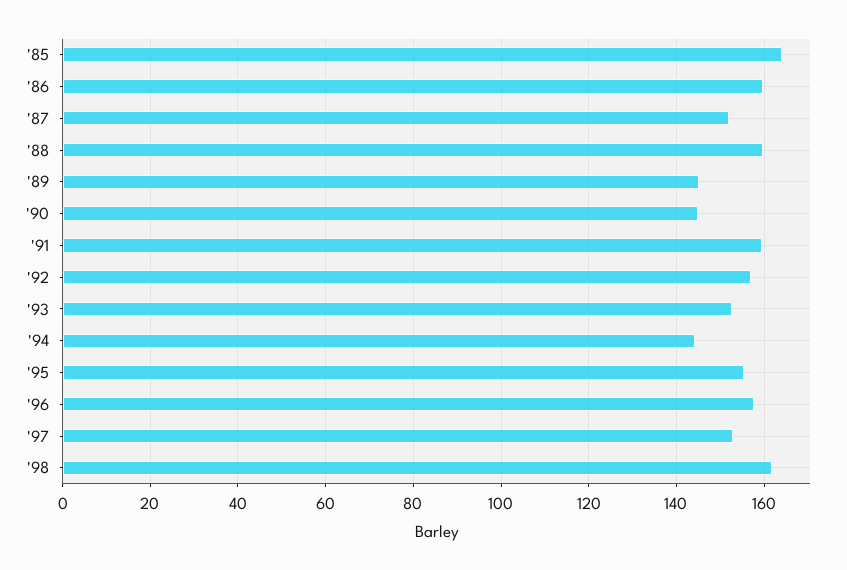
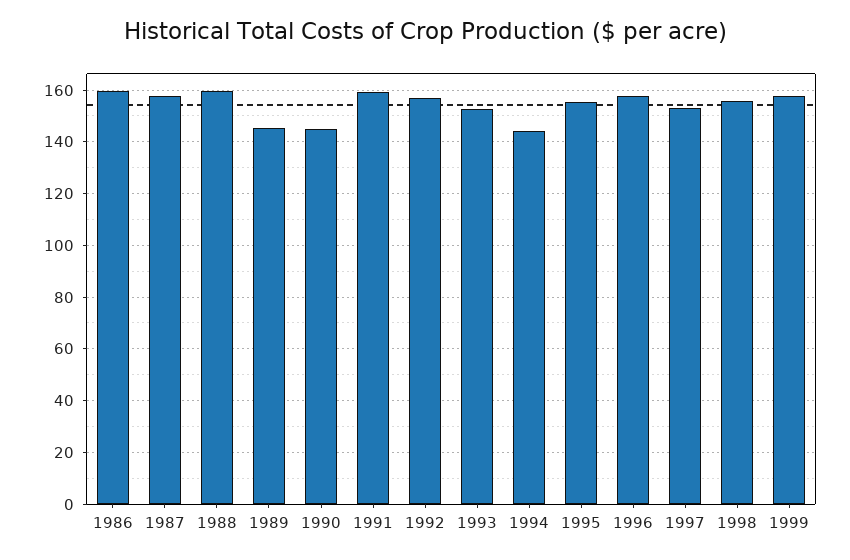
'85: 164 -> none
'87: 152 -> 157.5
'98: 162 -> 155
1999: none -> 157.5

